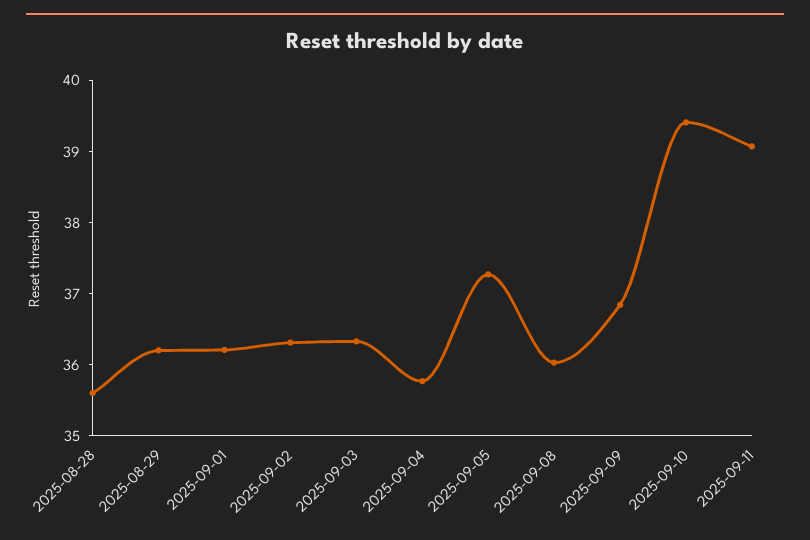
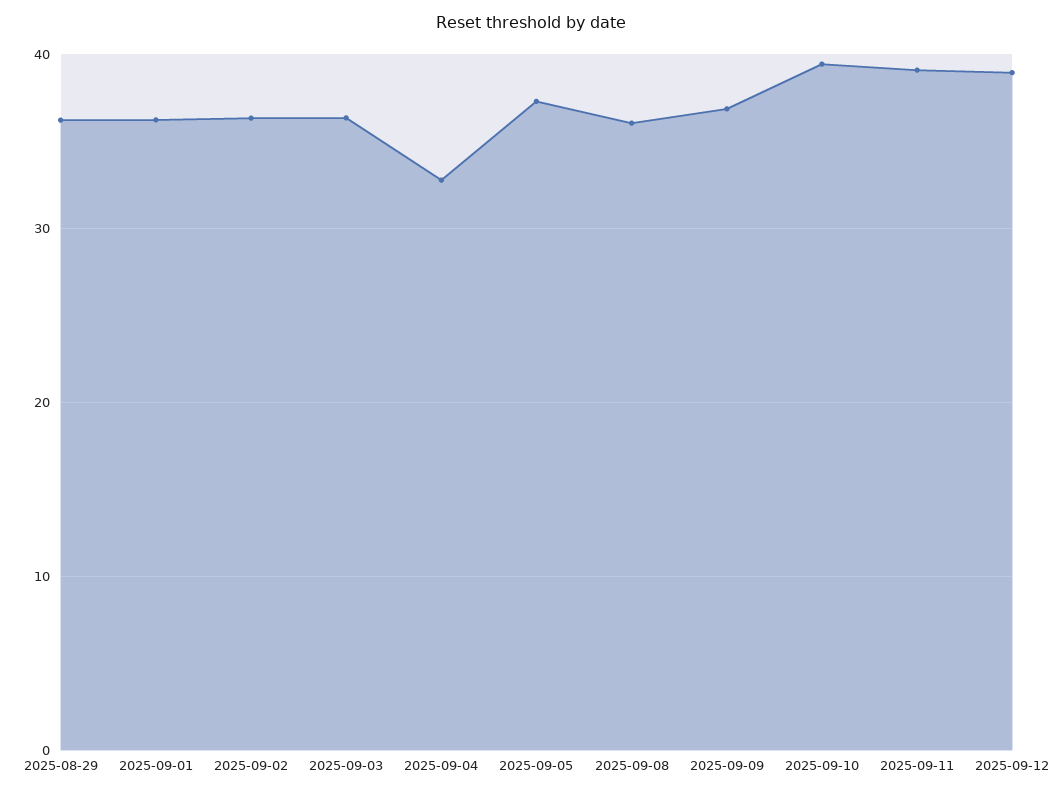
2025-08-28: 35.6 -> none
2025-09-04: 35.8 -> 33
2025-09-12: none -> 39

